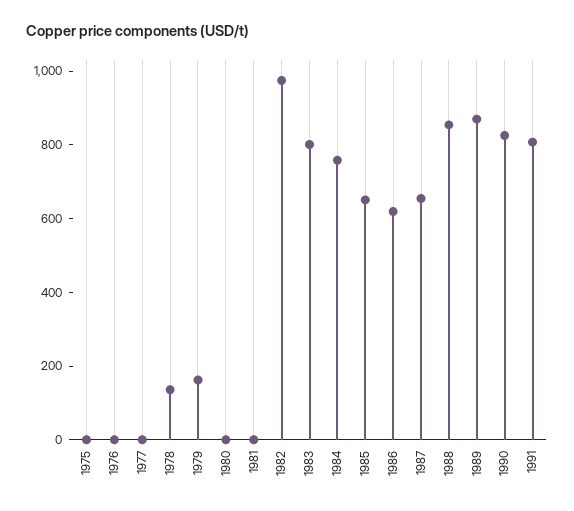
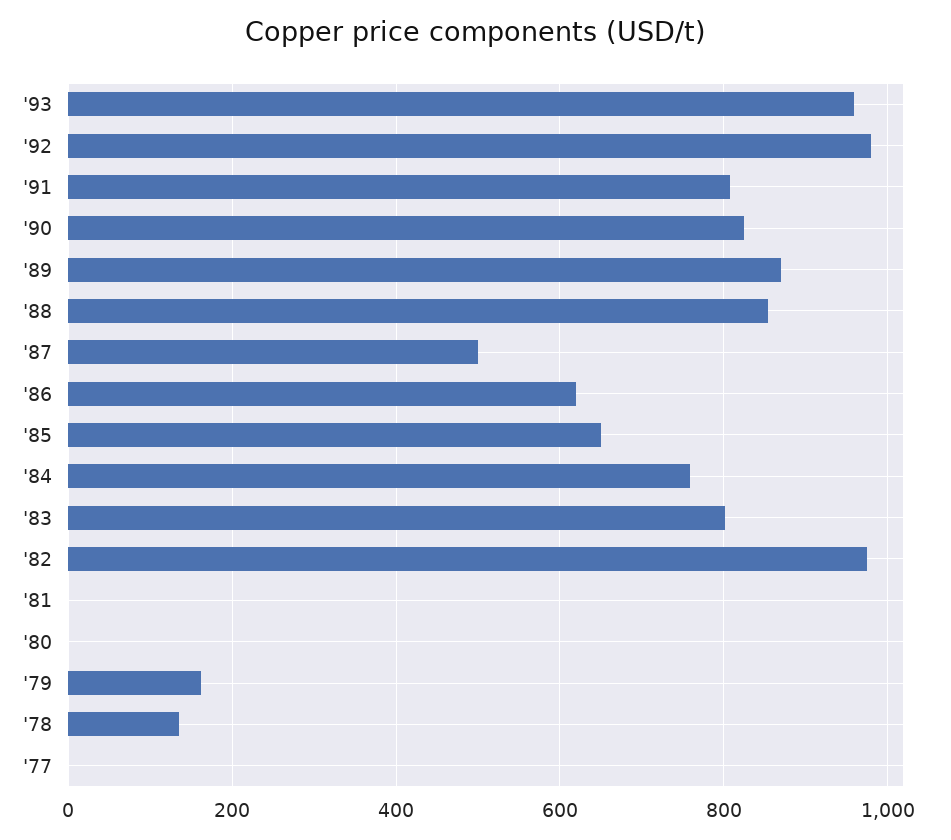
1975: 0 -> none
1976: 0 -> none
1987: 650 -> 500
'93: none -> 960
'92: none -> 980

